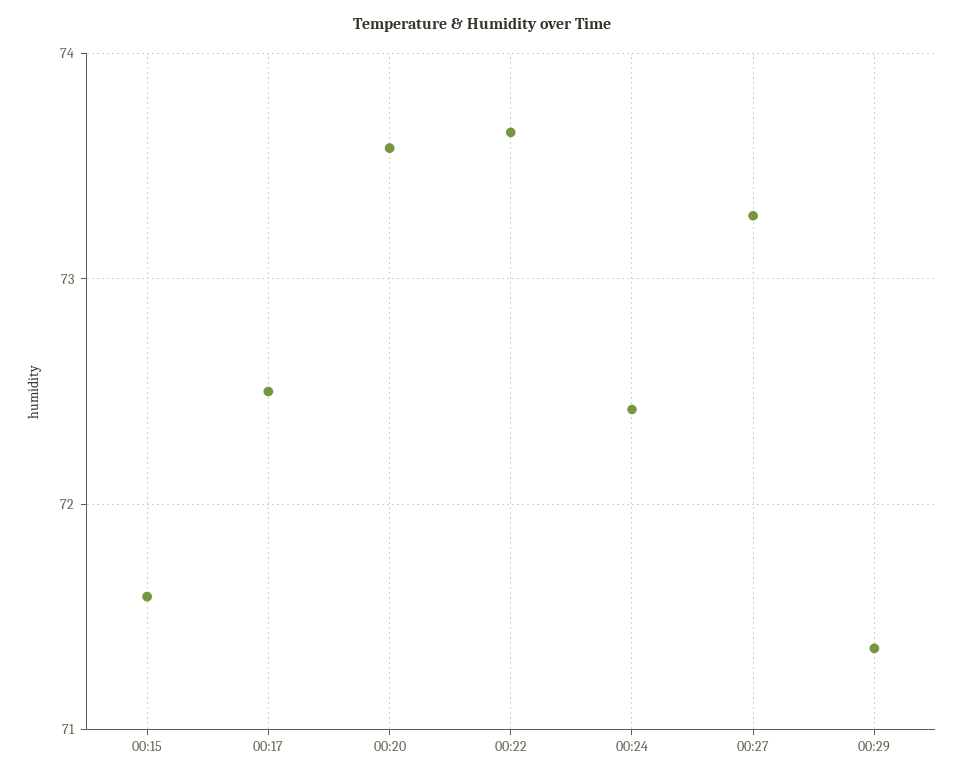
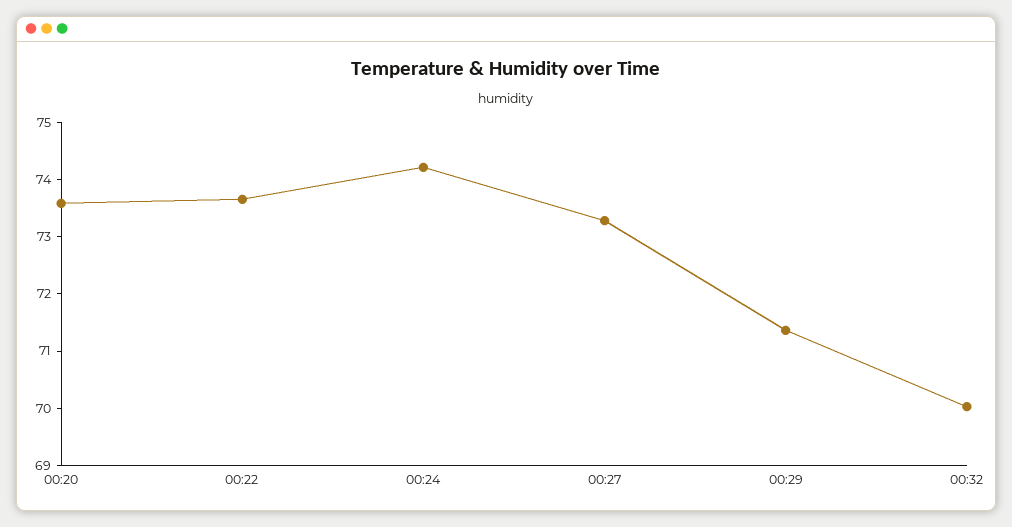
00:15: 71.6 -> none
00:17: 72.5 -> none
00:24: 72.4 -> 74.2
00:32: none -> 70

